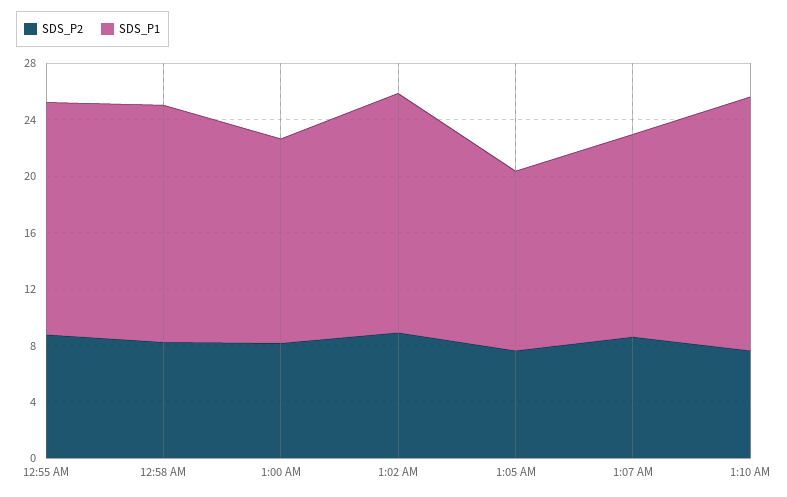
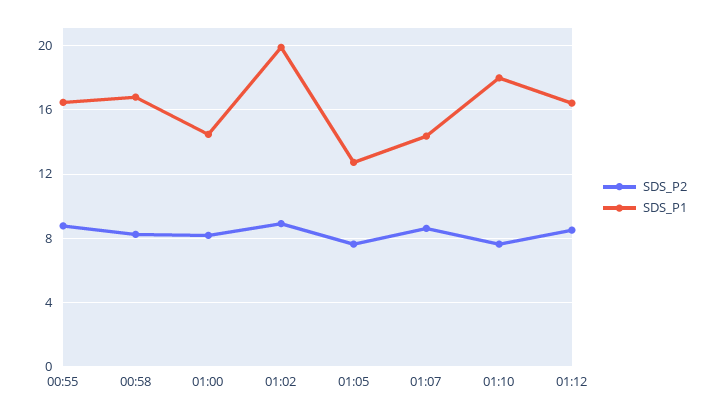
SDS_P1, 1:02 AM: 17 -> 20
SDS_P2, 01:12: none -> 8.5
SDS_P1, 01:12: none -> 16.5

